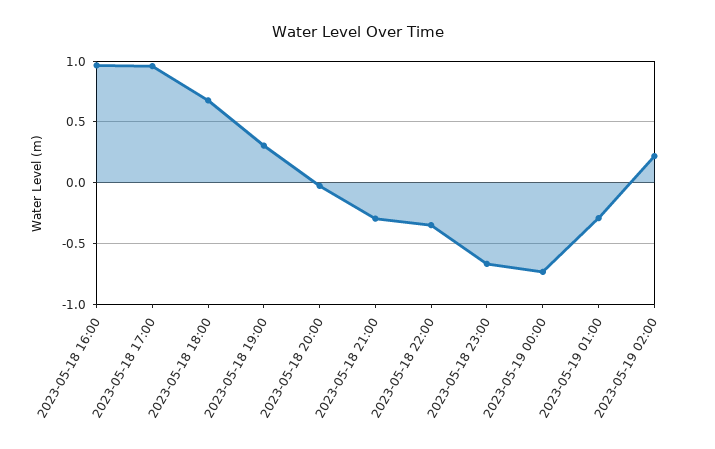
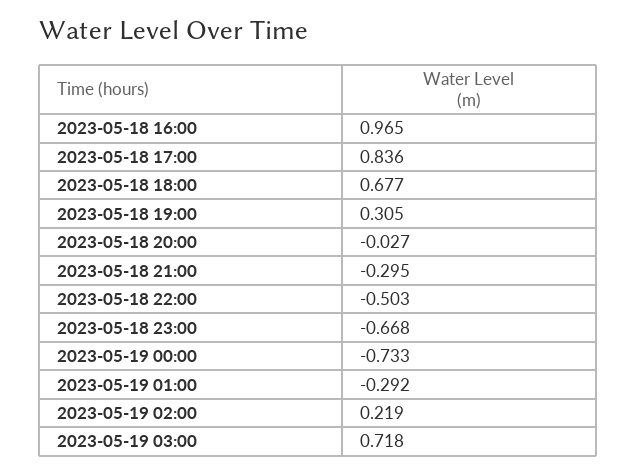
2023-05-18 17:00: 0.95 -> 0.836
2023-05-18 22:00: -0.35 -> -0.503
2023-05-19 03:00: none -> 0.718

